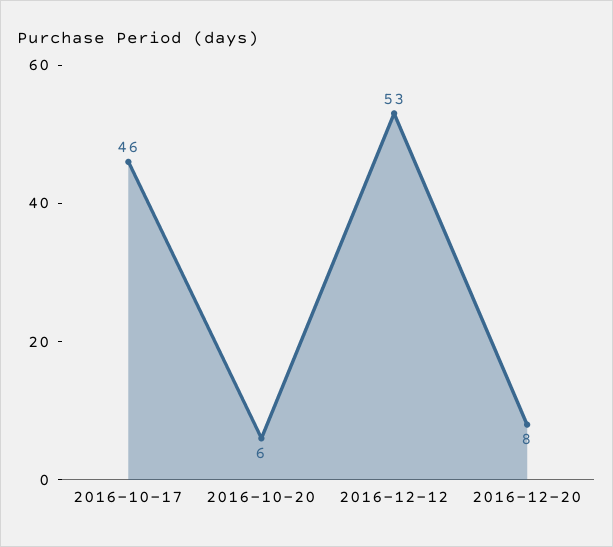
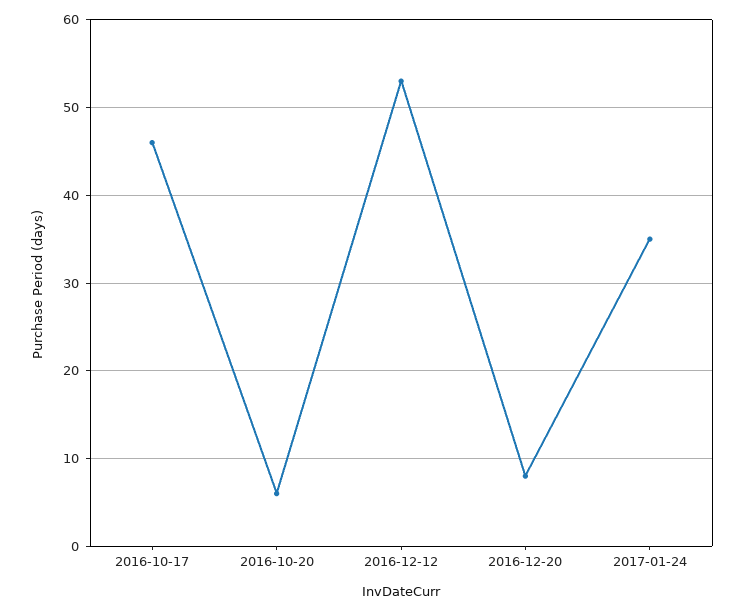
2017-01-24: none -> 35

